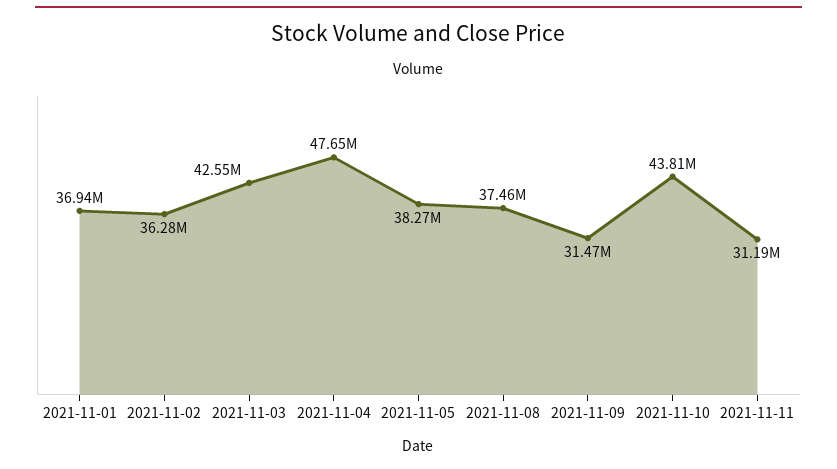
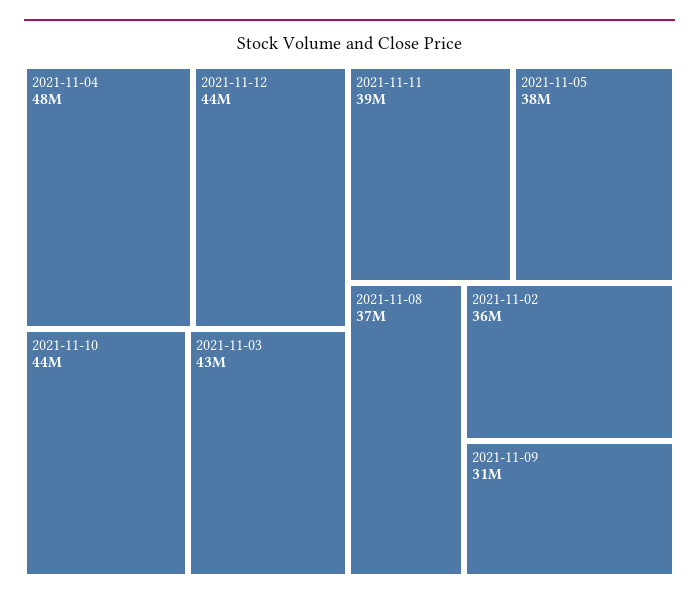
2021-11-01: 36940000 -> none
2021-11-11: 31190000 -> 39000000
2021-11-12: none -> 44000000

